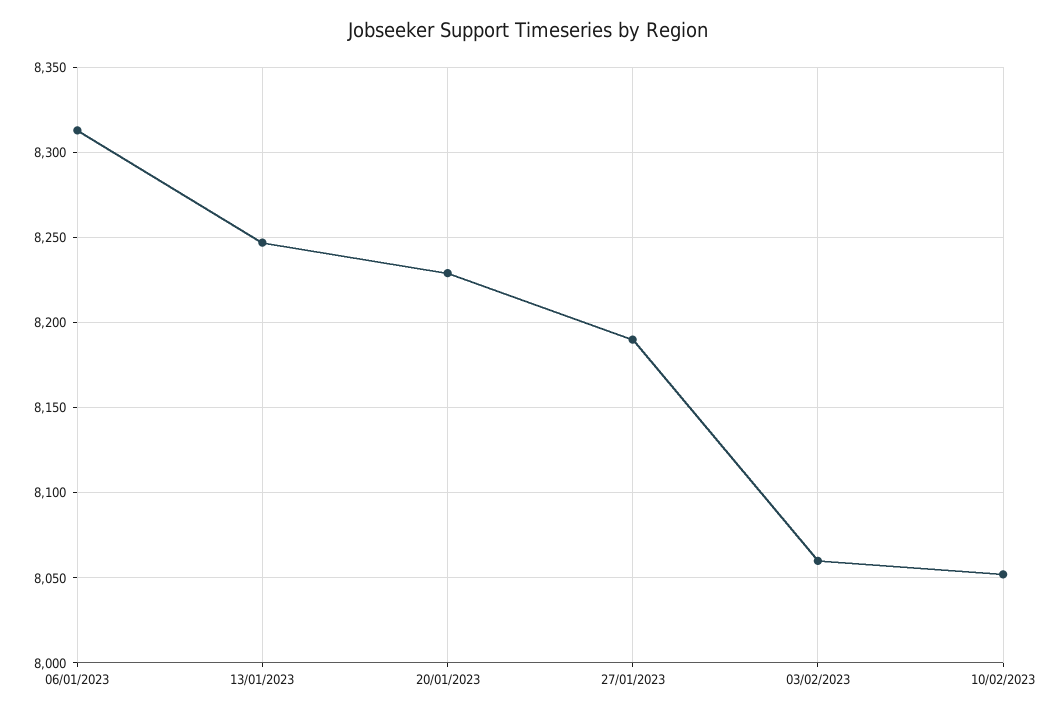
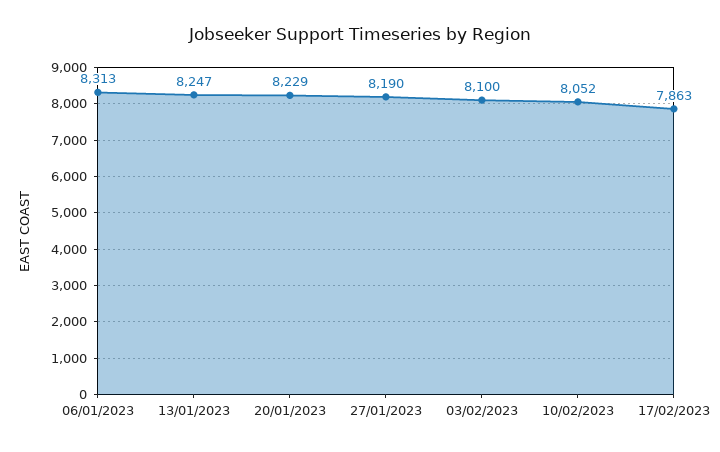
03/02/2023: 8060 -> 8100
17/02/2023: none -> 7863

